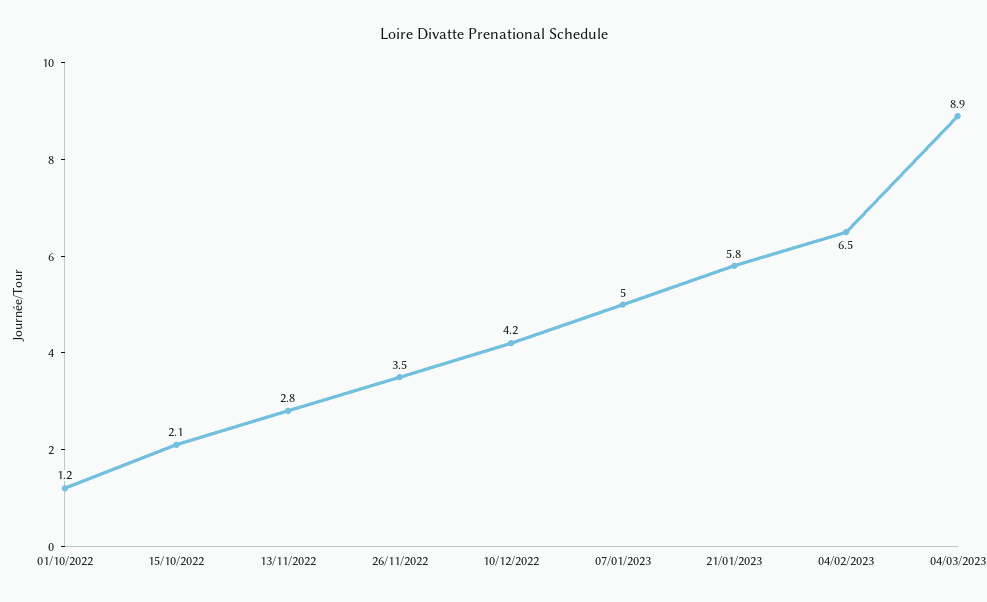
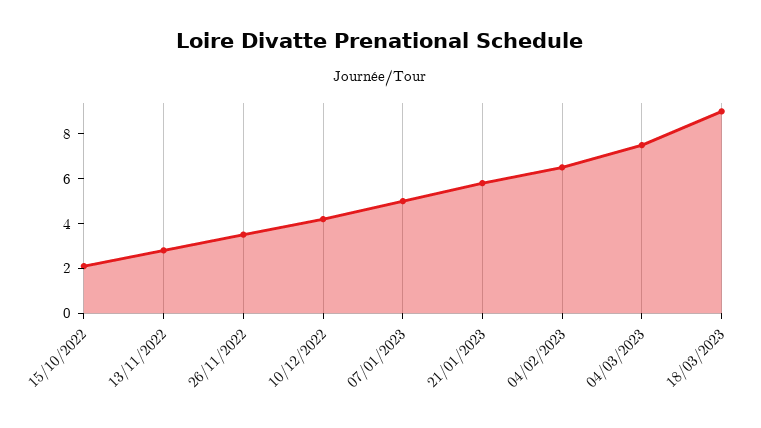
01/10/2022: 1.2 -> none
04/03/2023: 8.9 -> 7.5
18/03/2023: none -> 9

